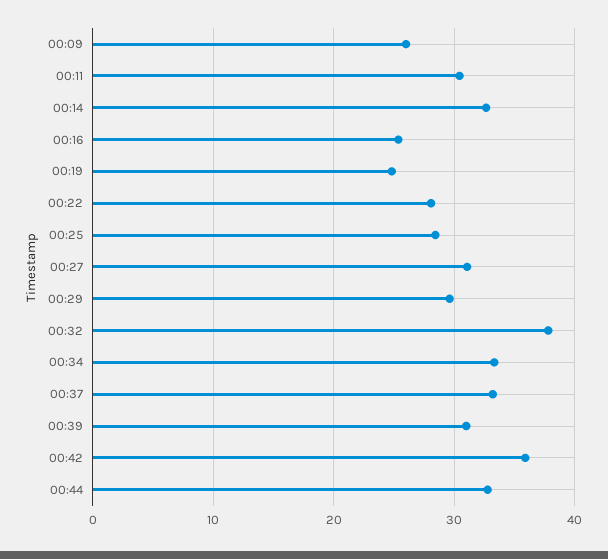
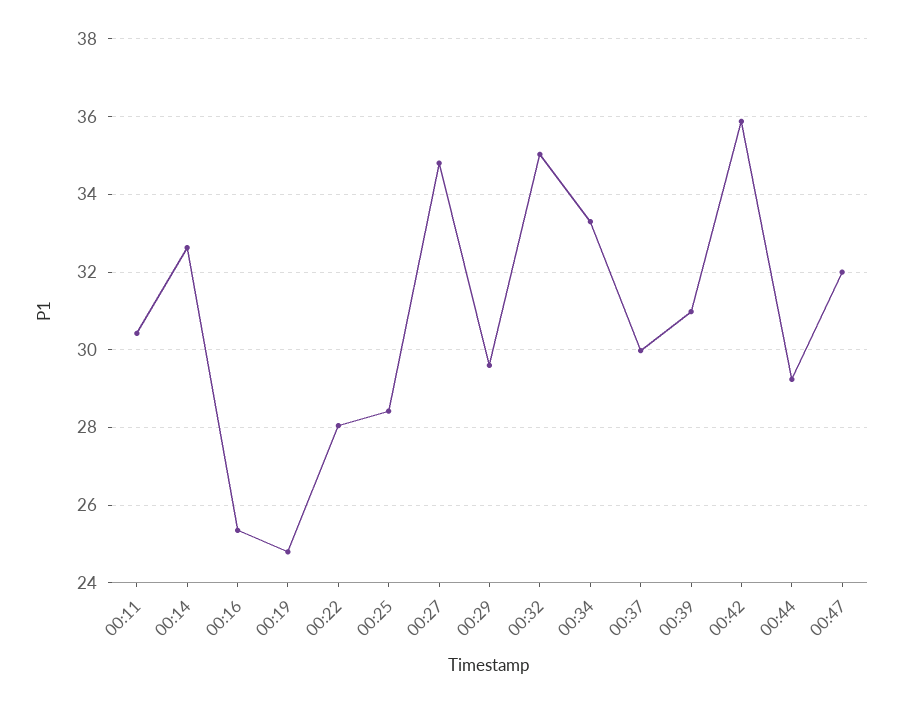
00:09: 26 -> none
00:27: 31 -> 34.8
00:32: 38 -> 35
00:37: 33 -> 30
00:44: 33 -> 29.2
00:47: none -> 32

